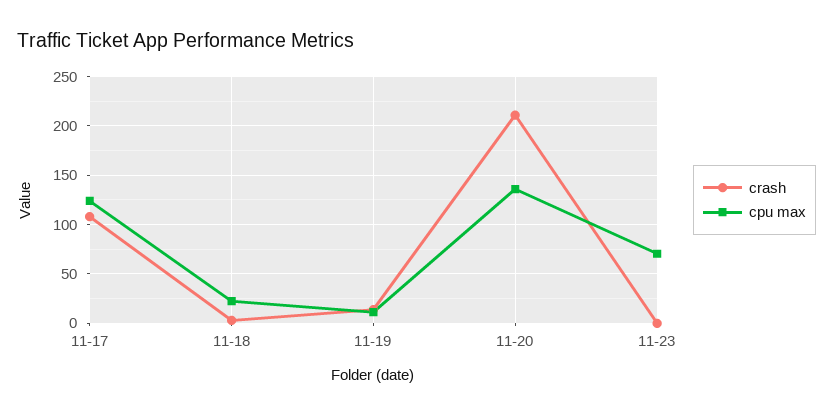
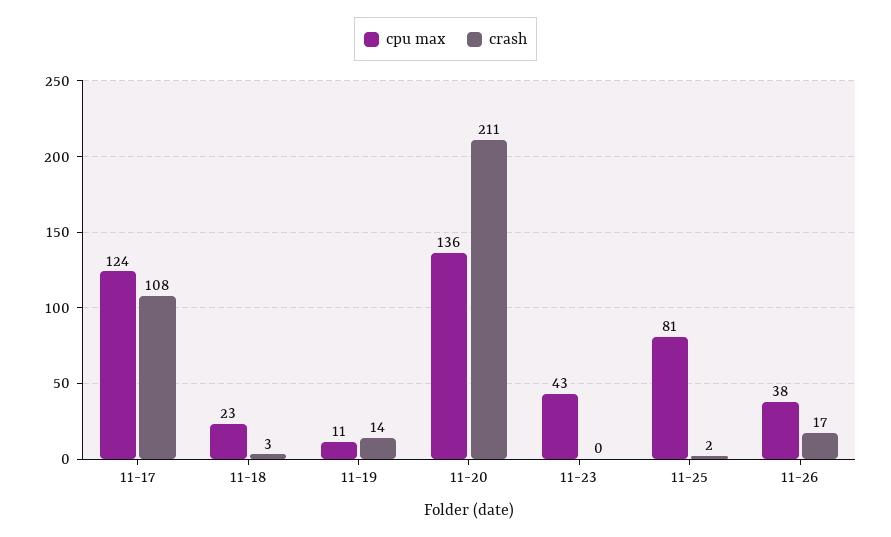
cpu max, 11-23: 70 -> 43
cpu max, 11-25: none -> 81
crash, 11-25: none -> 2
cpu max, 11-26: none -> 38
crash, 11-26: none -> 17

